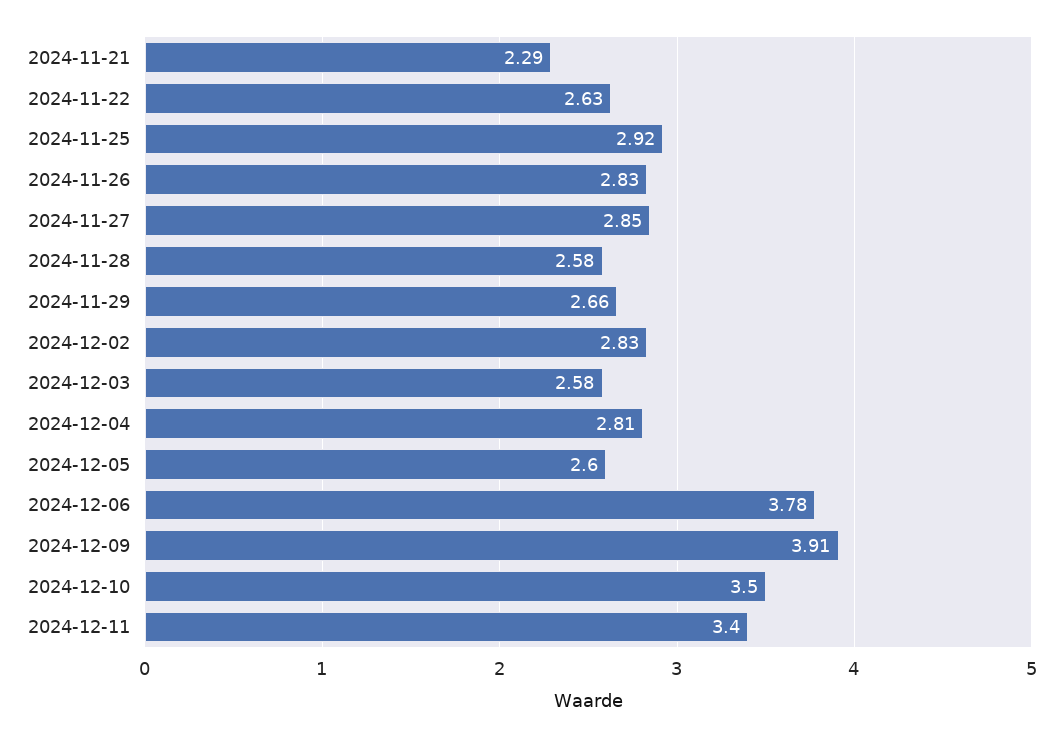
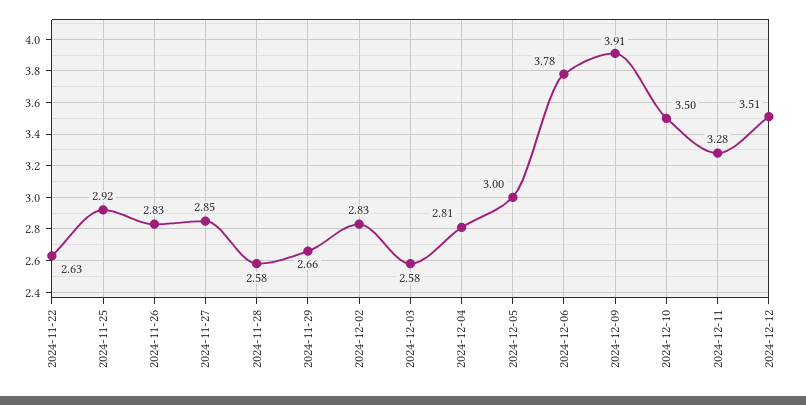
2024-11-21: 2.29 -> none
2024-12-05: 2.6 -> 3
2024-12-11: 3.4 -> 3.28
2024-12-12: none -> 3.51

